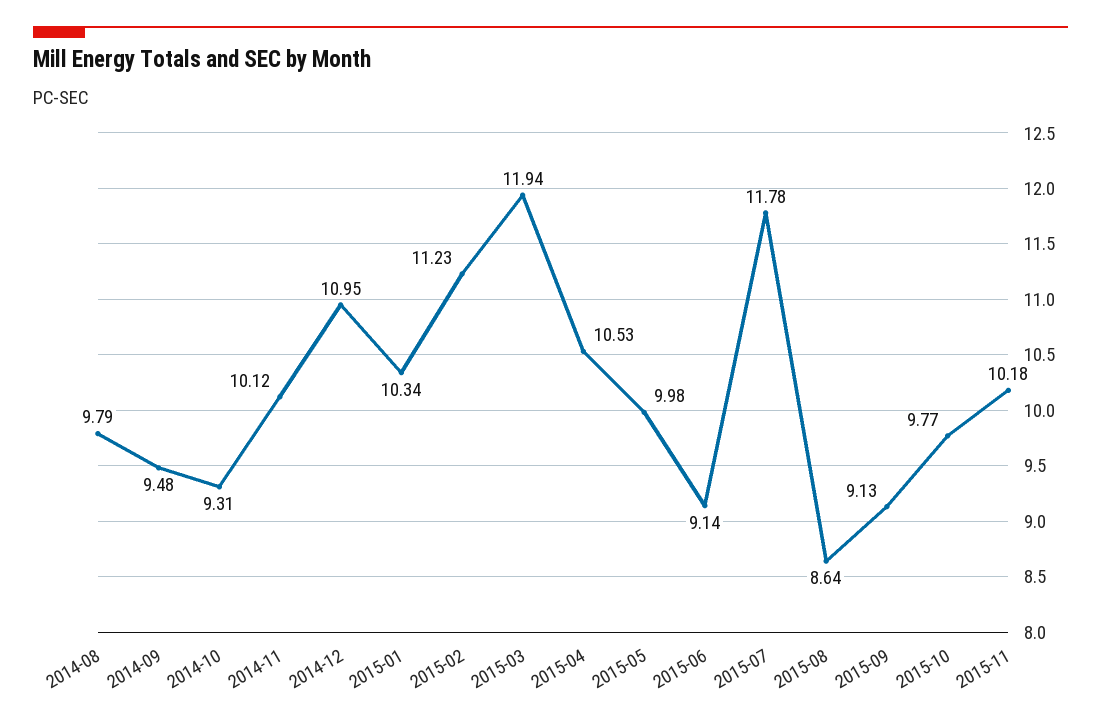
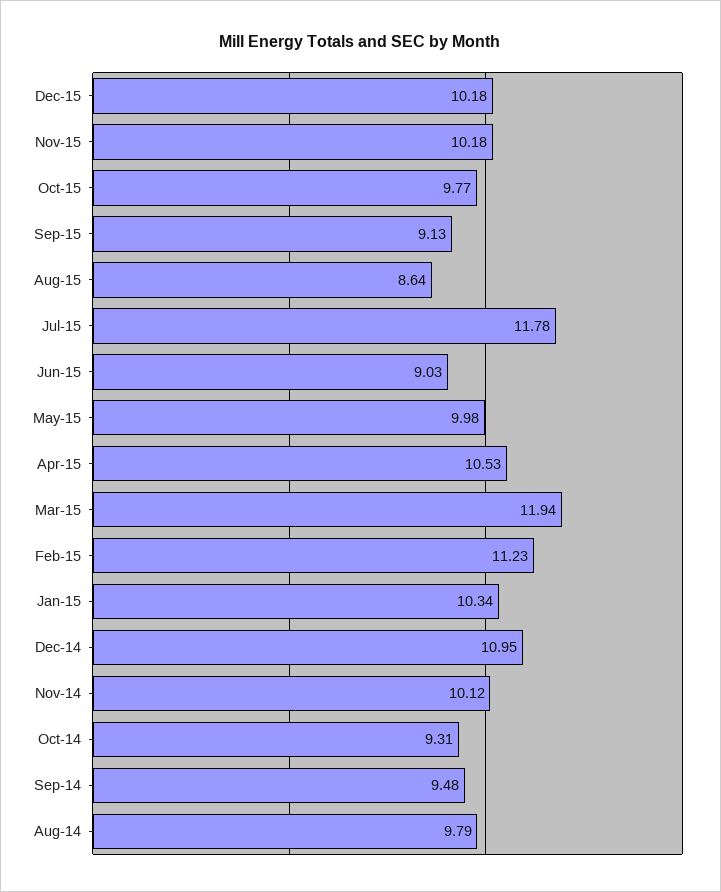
2015-06: 9.14 -> 9.03
Dec-15: none -> 10.18

